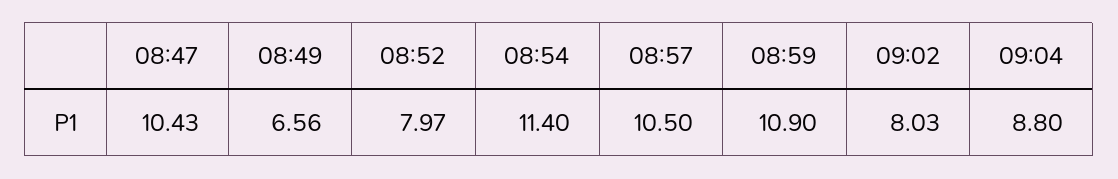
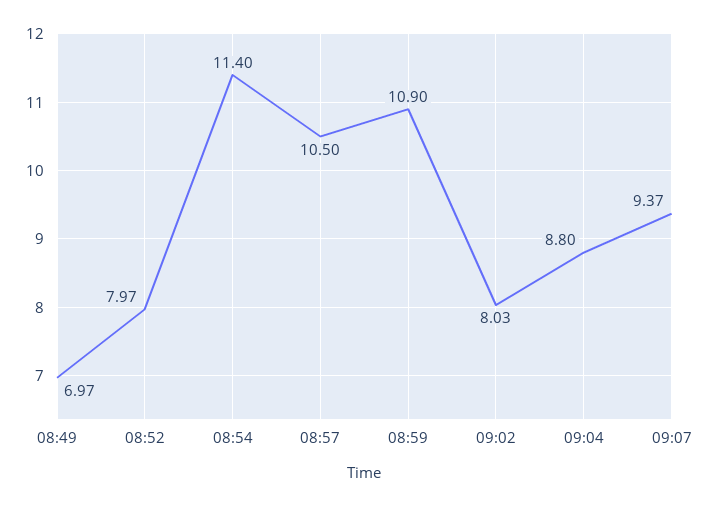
08:47: 10.43 -> none
08:49: 6.56 -> 6.97
09:07: none -> 9.37

